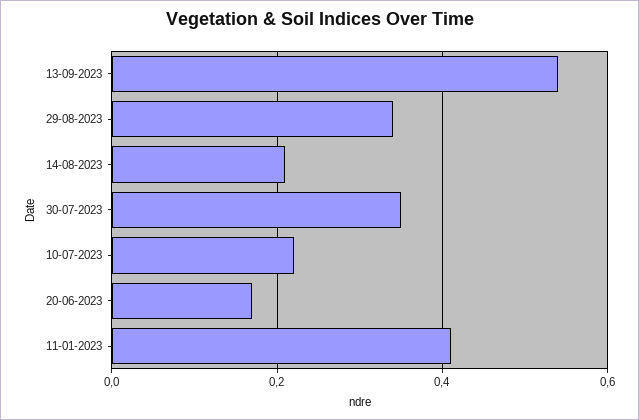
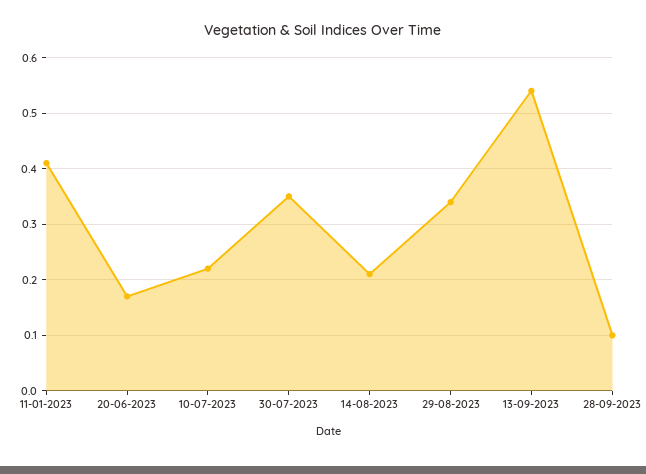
28-09-2023: none -> 0.1

